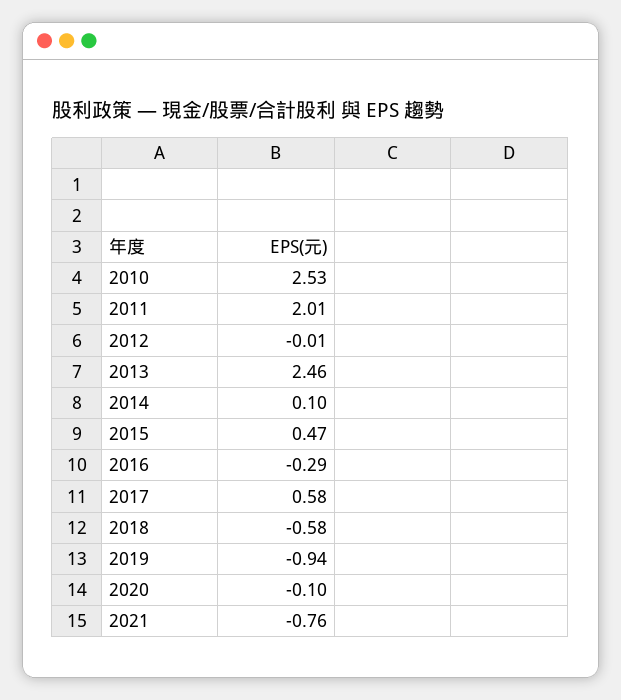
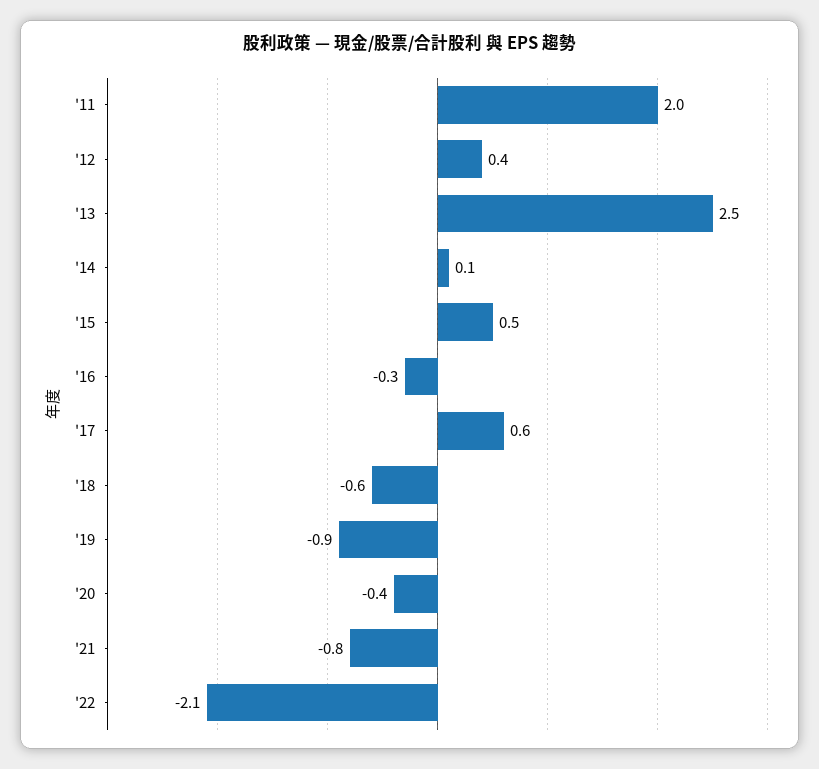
2010: 2.53 -> none
2012: -0.01 -> 0.4
2020: -0.1 -> -0.4
'22: none -> -2.1

